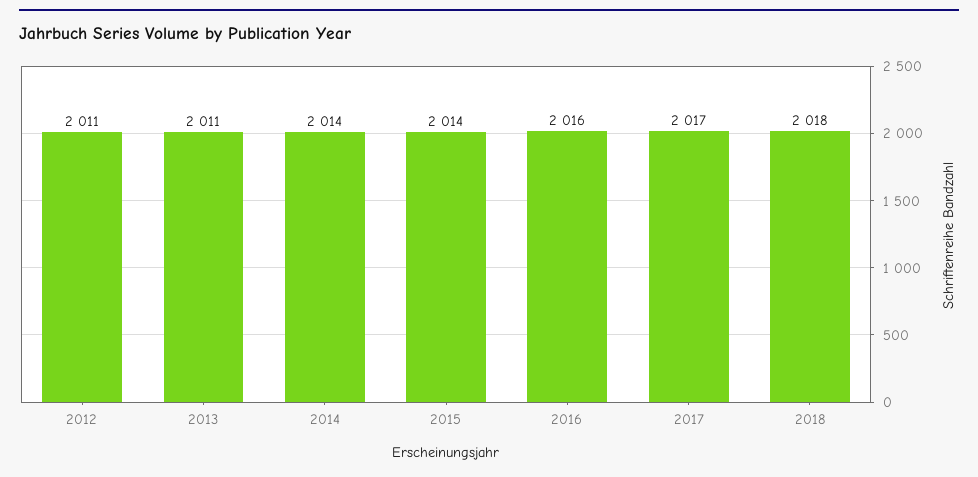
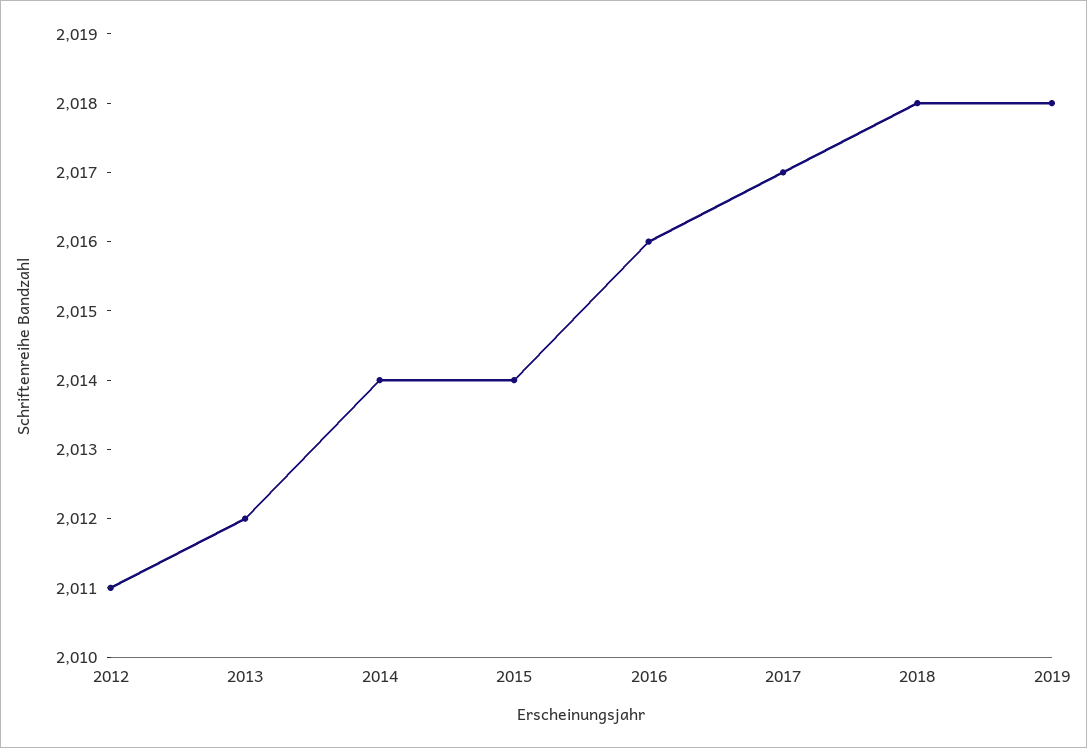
2013: 2011 -> 2012
2019: none -> 2018

